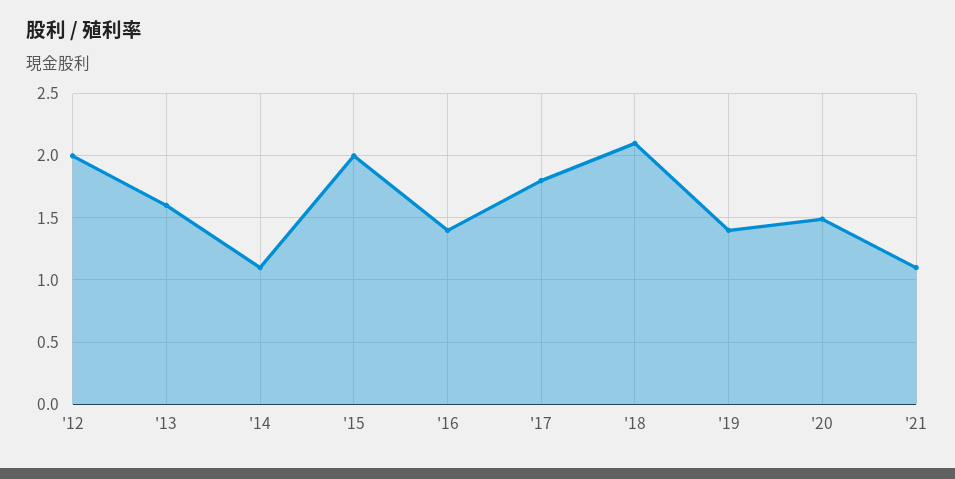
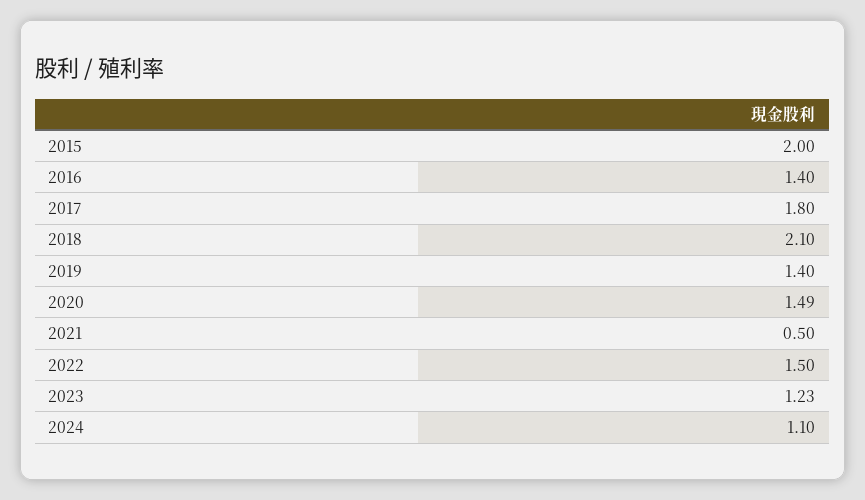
'12: 2 -> none
'13: 1.6 -> none
'14: 1.1 -> none
'21: 1.1 -> 0.5
2022: none -> 1.5
2023: none -> 1.23
2024: none -> 1.1

